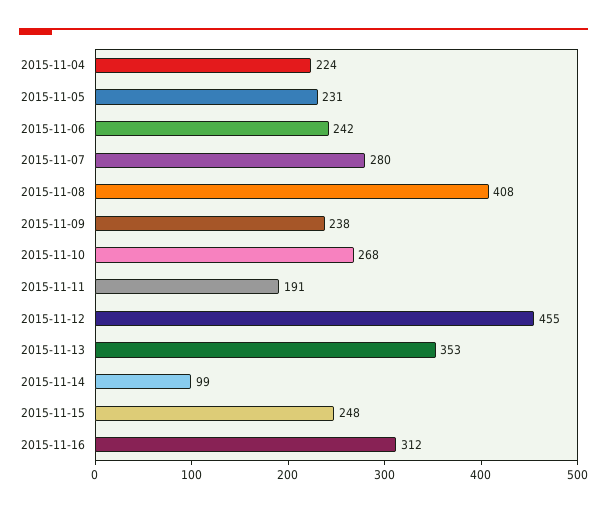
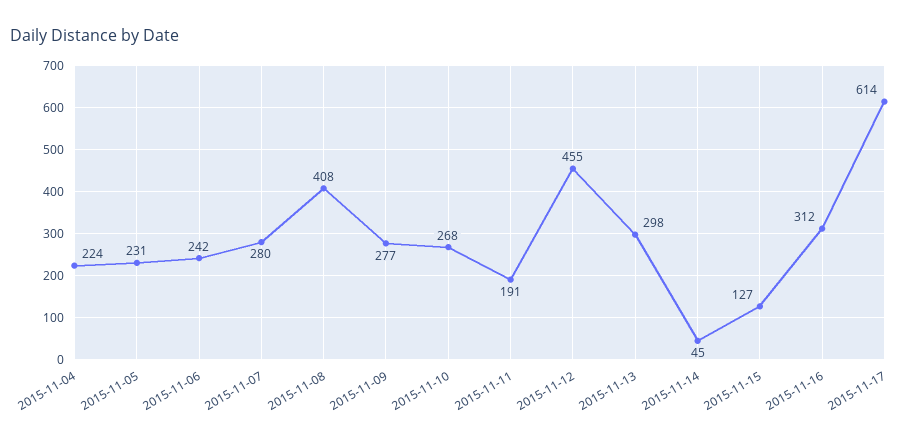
2015-11-09: 238 -> 277
2015-11-13: 353 -> 298
2015-11-14: 99 -> 45
2015-11-15: 248 -> 127
2015-11-17: none -> 614

